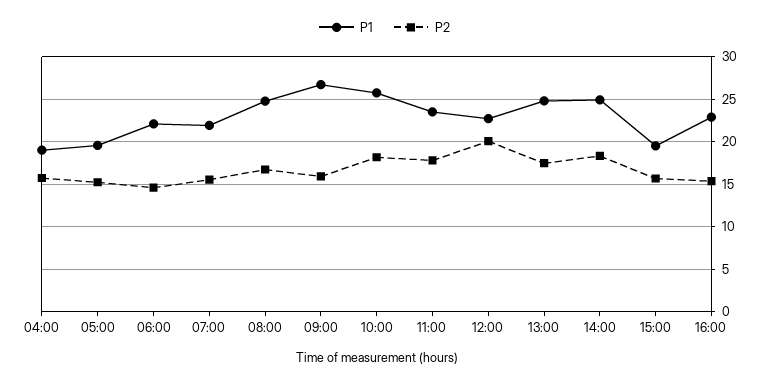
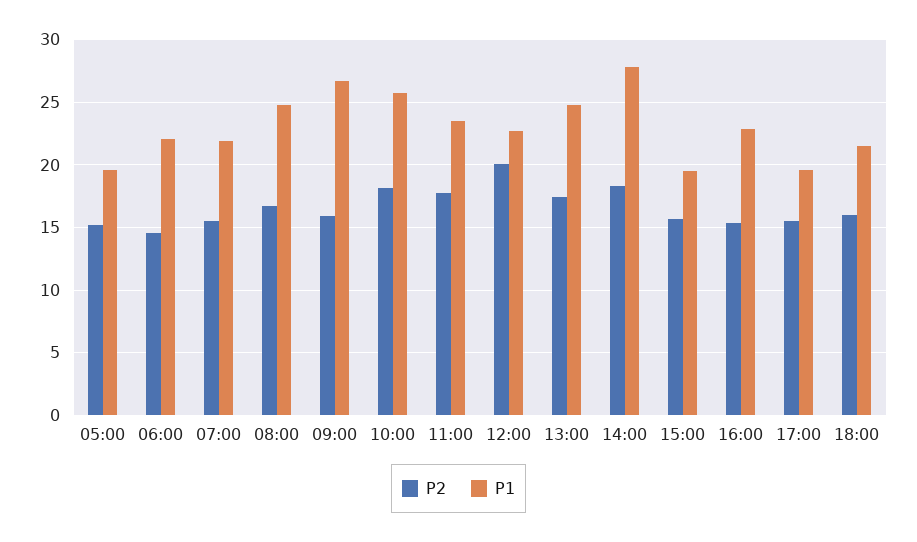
P1, 04:00: 19 -> none
P2, 04:00: 16 -> none
P1, 14:00: 25 -> 28
P2, 17:00: none -> 15.5
P1, 17:00: none -> 19.5
P2, 18:00: none -> 16
P1, 18:00: none -> 21.5

